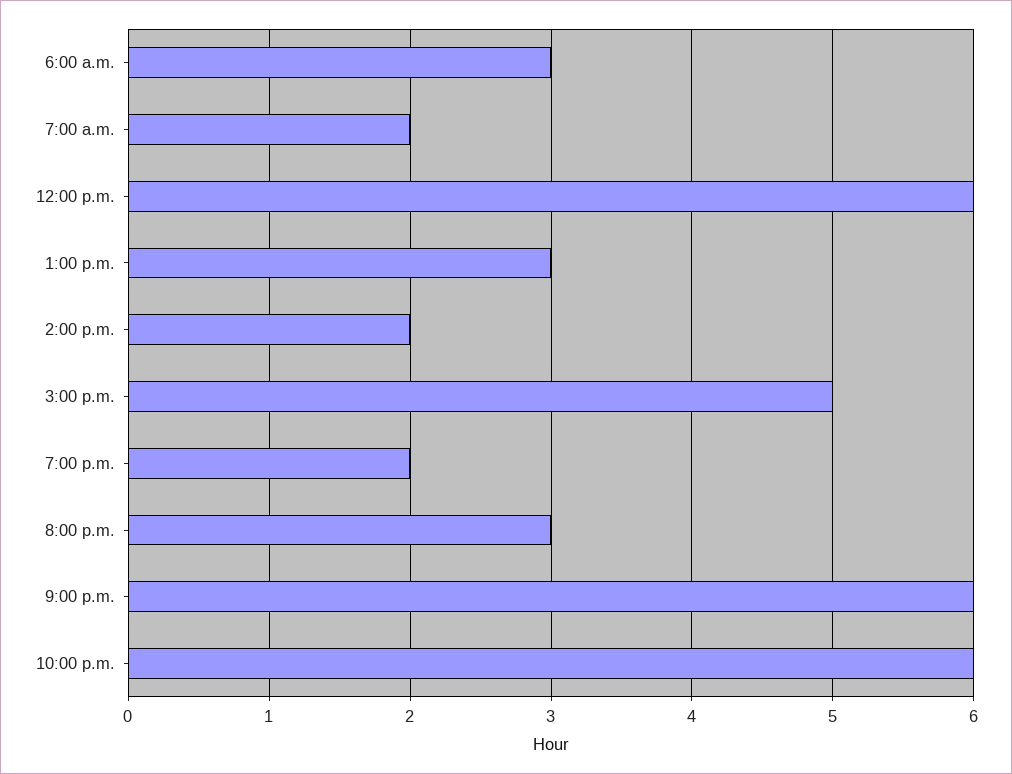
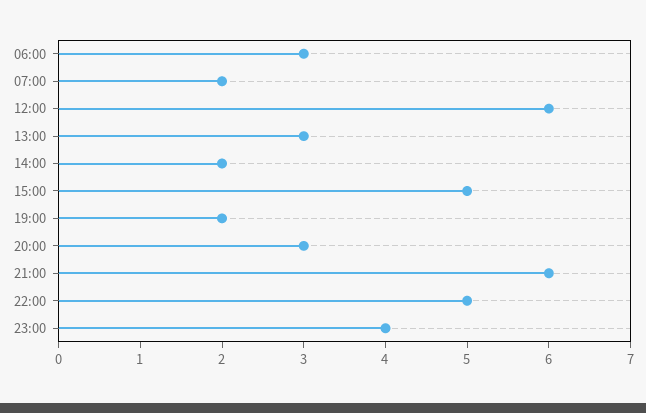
10:00 p.m.: 6 -> 5
23:00: none -> 4

